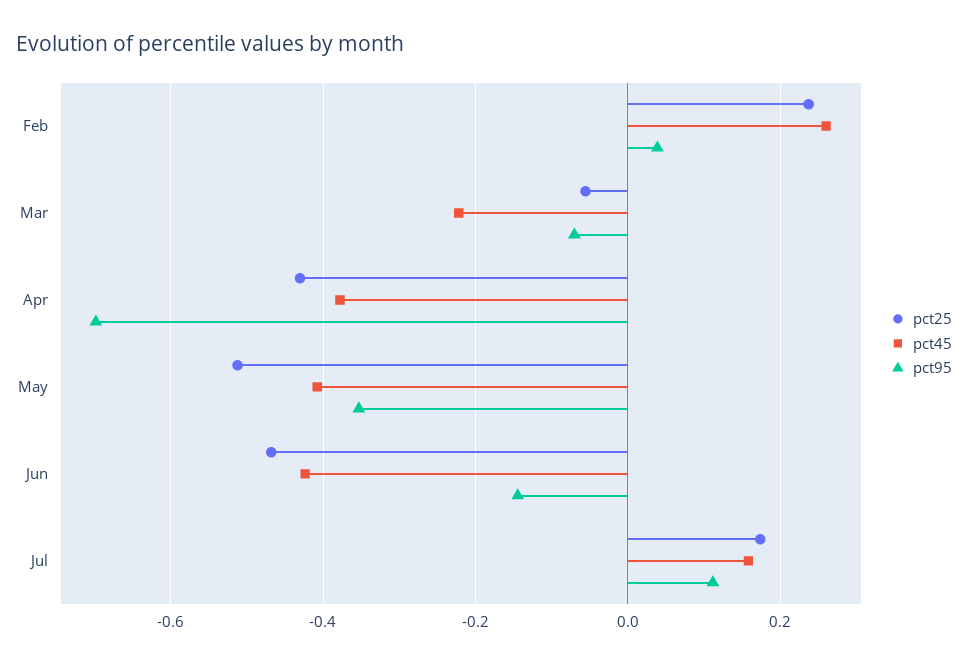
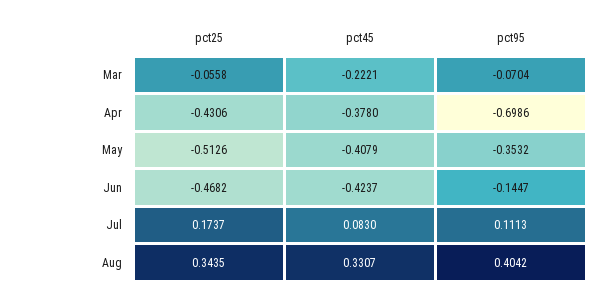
pct25, Feb: 0.24 -> none
pct45, Feb: 0.26 -> none
pct95, Feb: 0.04 -> none
pct45, Jul: 0.16 -> 0.083
pct25, Aug: none -> 0.3435
pct45, Aug: none -> 0.3307
pct95, Aug: none -> 0.4042

